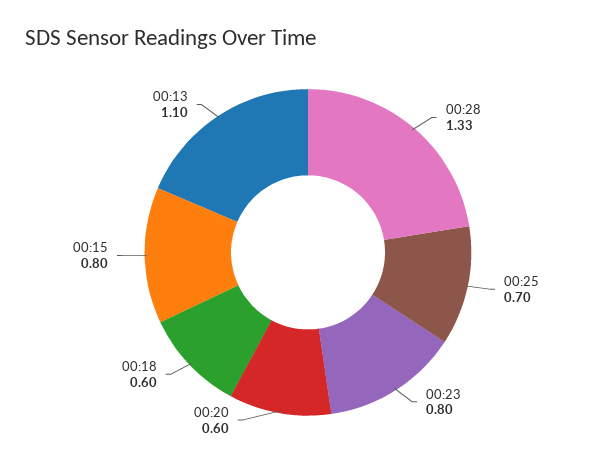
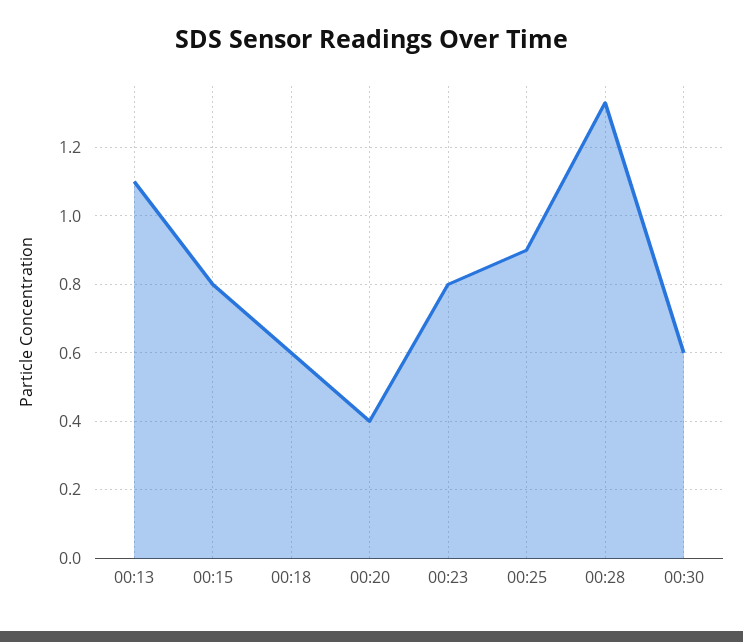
00:25: 0.7 -> 0.9
00:20: 0.6 -> 0.4
00:30: none -> 0.6

